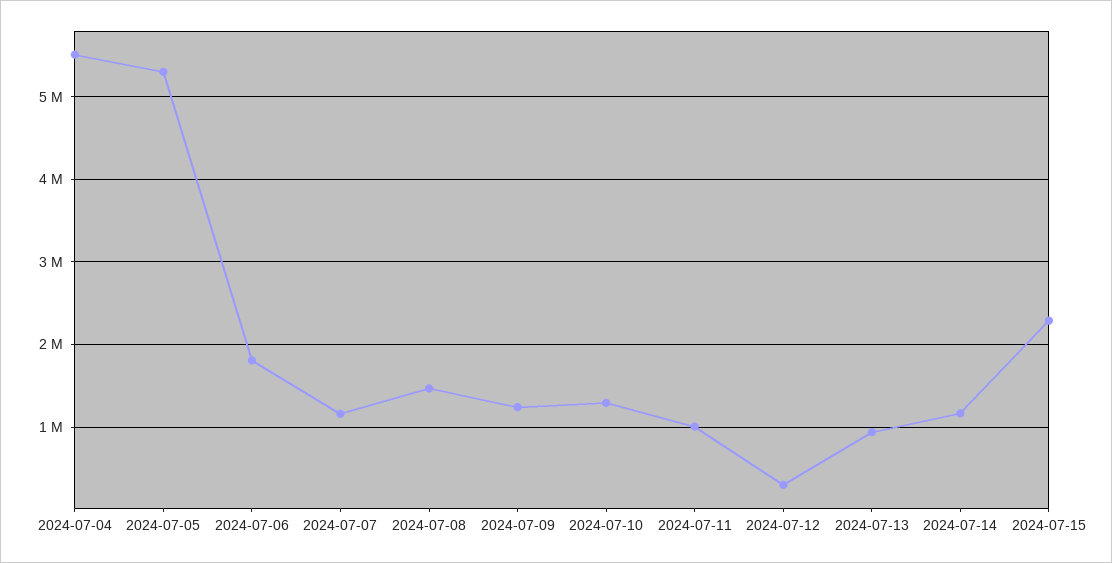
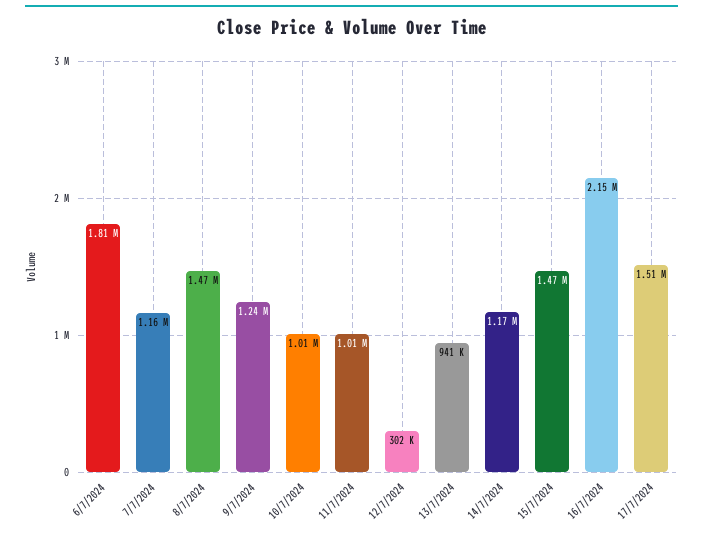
2024-07-04: 5500000 -> none
2024-07-05: 5300000 -> none
2024-07-10: 1300000 -> 1010000
2024-07-15: 2300000 -> 1470000
16/7/2024: none -> 2150000
17/7/2024: none -> 1510000

